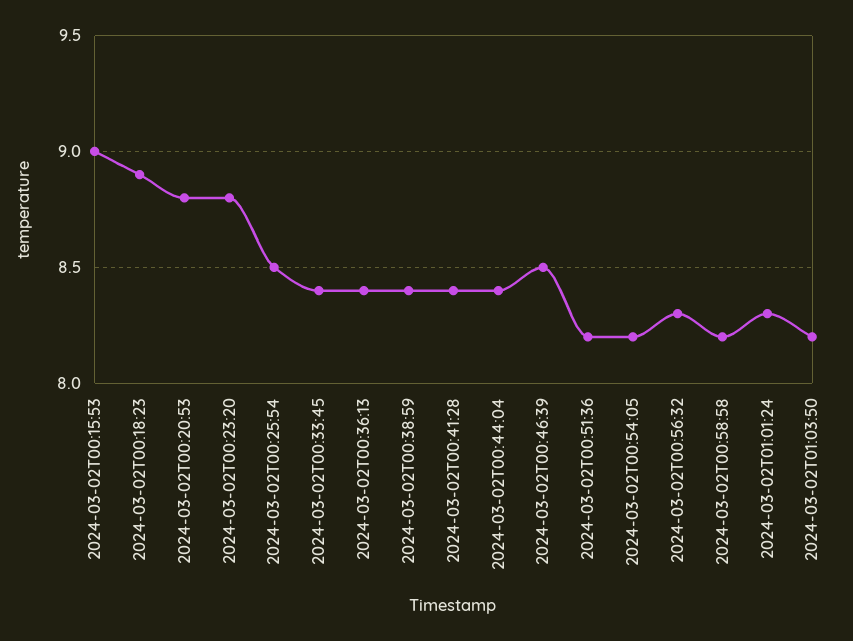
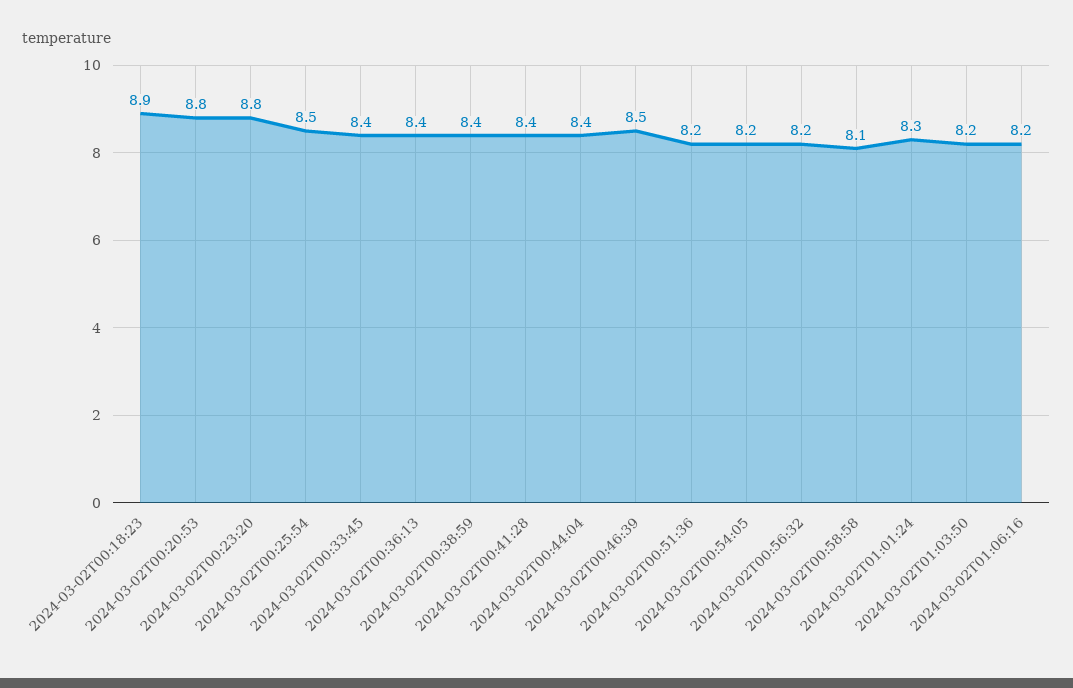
2024-03-02T00:15:53: 9 -> none
2024-03-02T00:56:32: 8.3 -> 8.2
2024-03-02T00:58:58: 8.2 -> 8.1
2024-03-02T01:06:16: none -> 8.2

